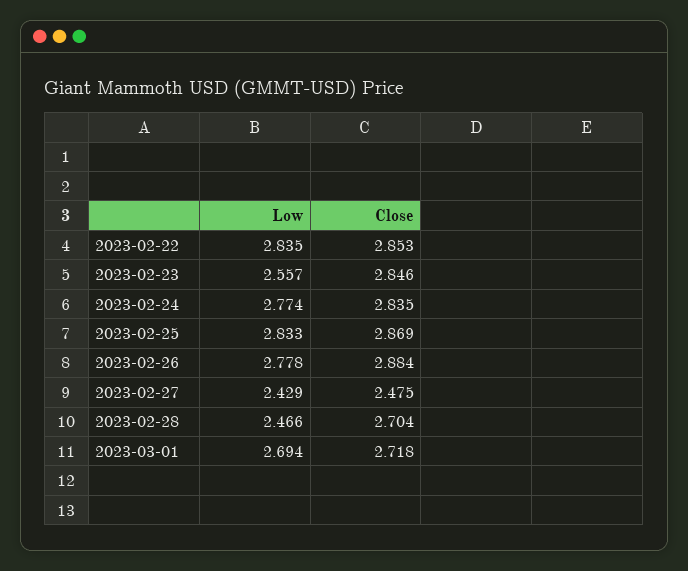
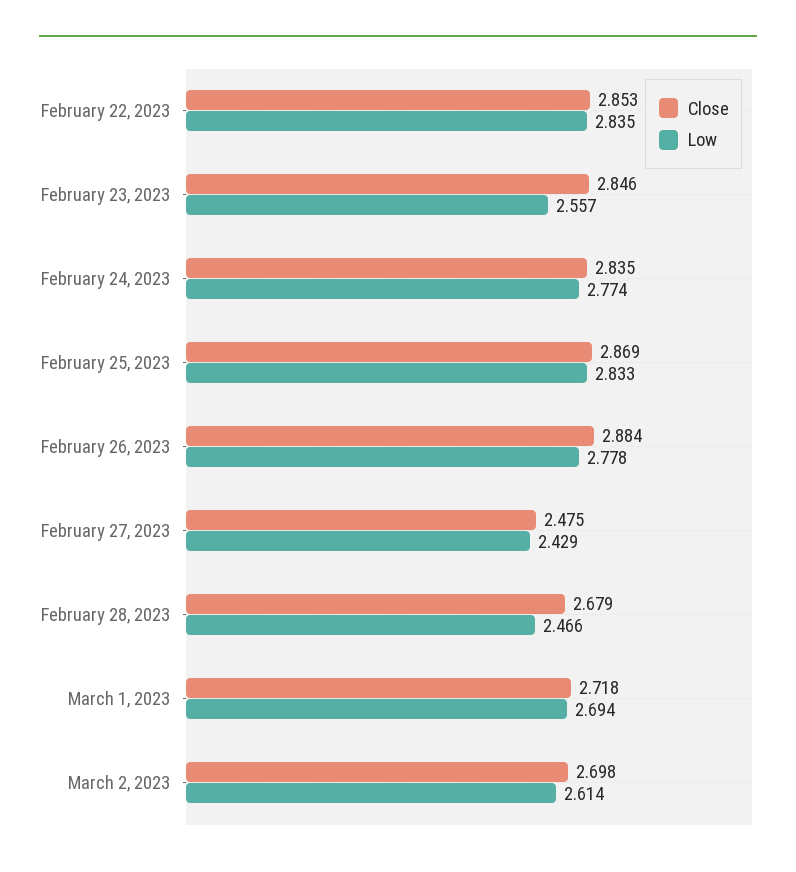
Close, 2023-02-28: 2.704 -> 2.679
Close, March 2, 2023: none -> 2.698
Low, March 2, 2023: none -> 2.614

